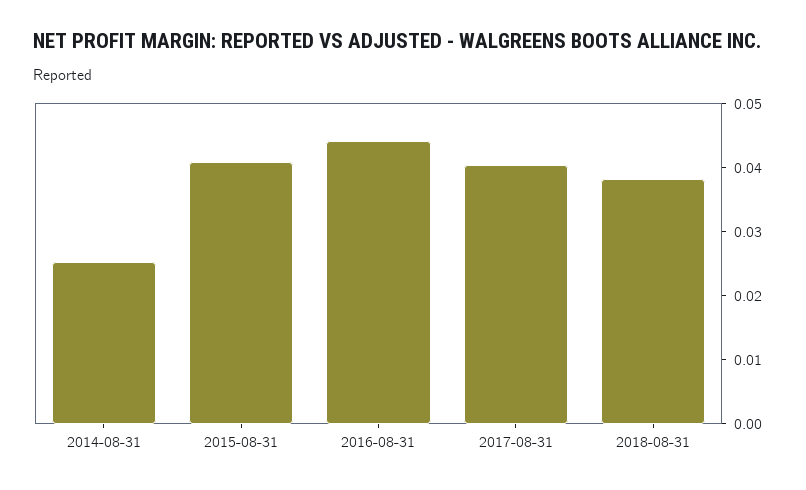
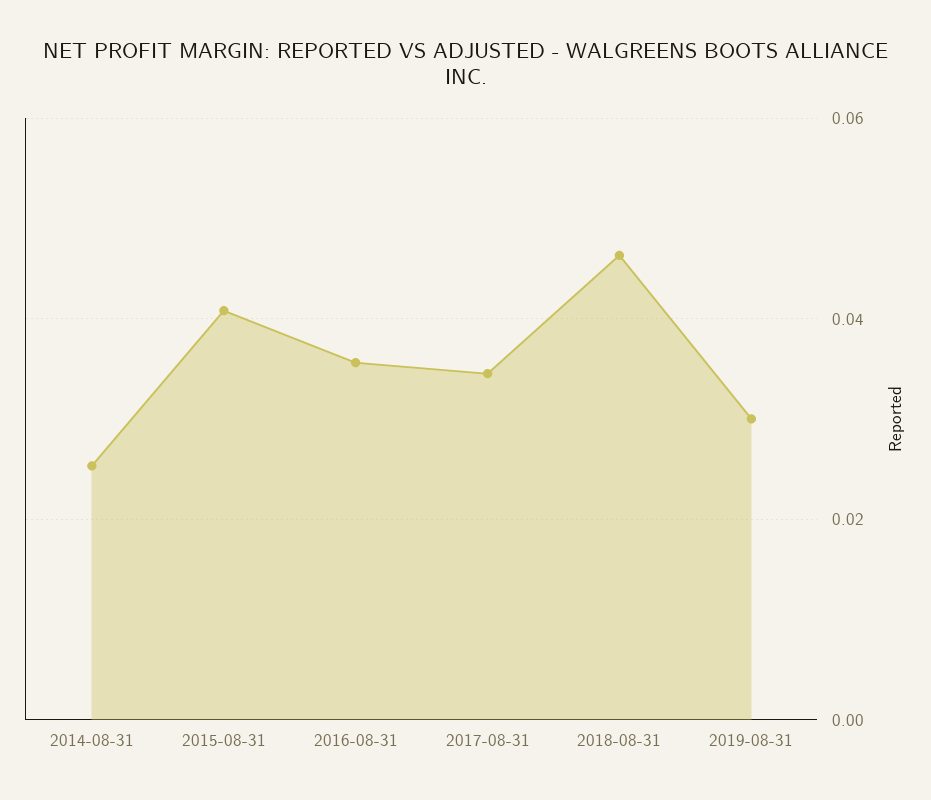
2016-08-31: 0.044 -> 0.036
2017-08-31: 0.04 -> 0.034
2018-08-31: 0.038 -> 0.046
2019-08-31: none -> 0.03

